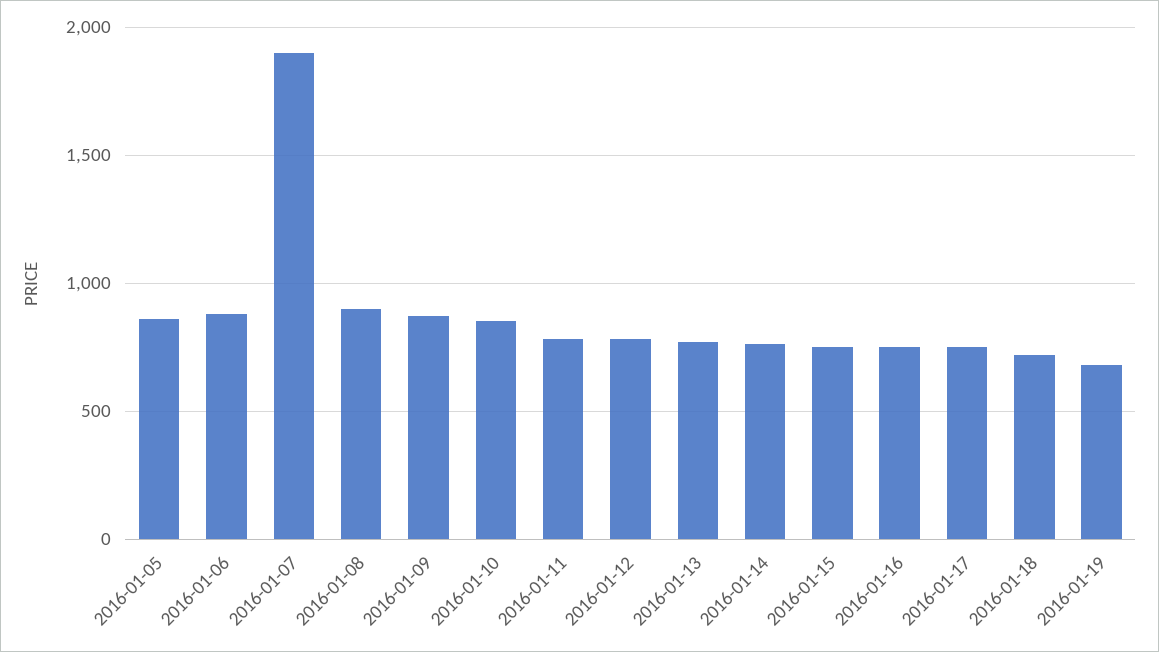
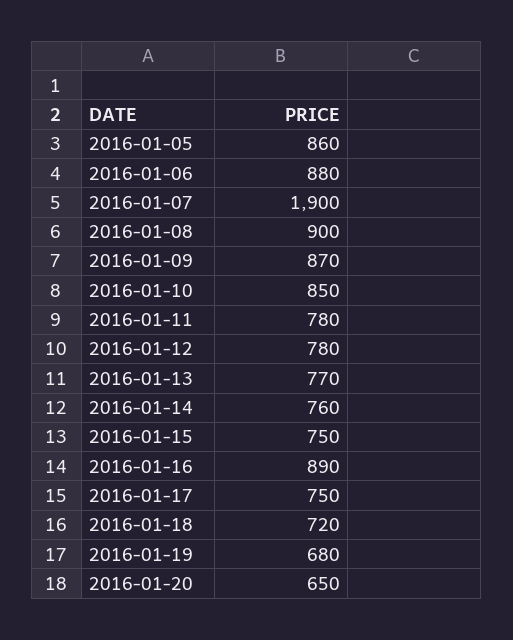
2016-01-16: 750 -> 890
2016-01-20: none -> 650

